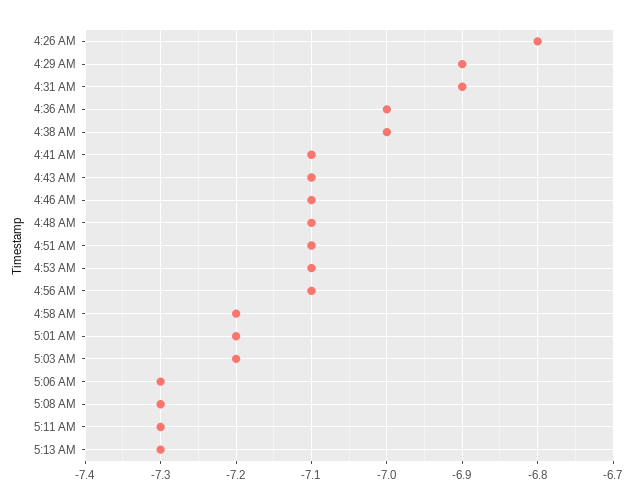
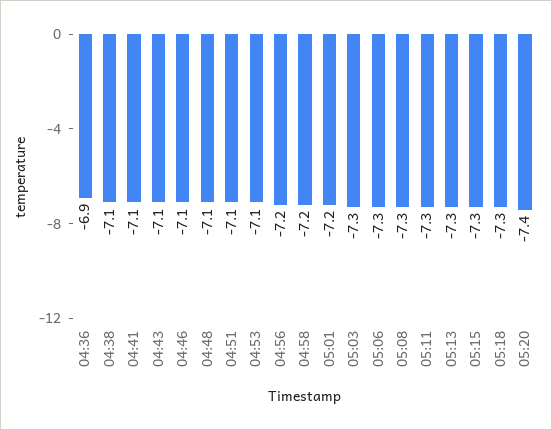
4:26 AM: -6.8 -> none
4:29 AM: -6.9 -> none
4:31 AM: -6.9 -> none
4:36 AM: -7 -> -6.9
4:38 AM: -7 -> -7.1
4:56 AM: -7.1 -> -7.2
5:03 AM: -7.2 -> -7.3
05:15: none -> -7.3
05:18: none -> -7.3
05:20: none -> -7.4

